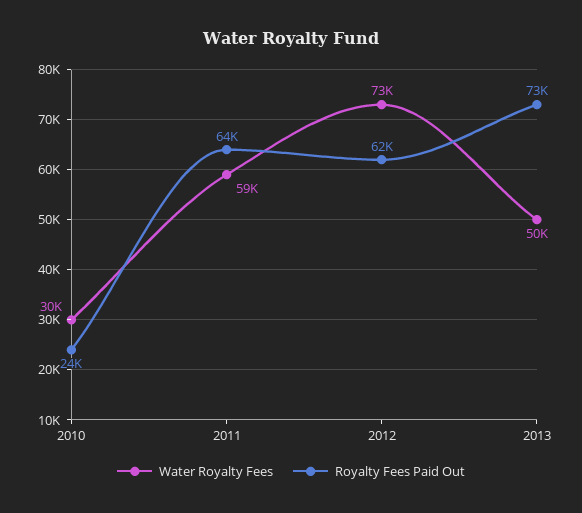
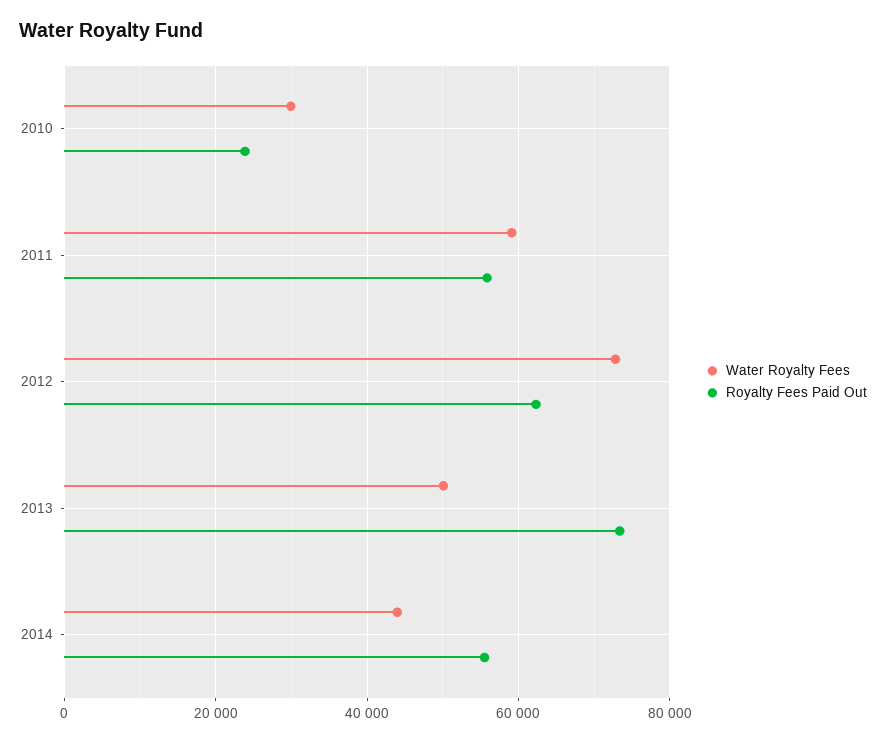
Royalty Fees Paid Out, 2011: 64000 -> 56000
Water Royalty Fees, 2014: none -> 44000
Royalty Fees Paid Out, 2014: none -> 56000

